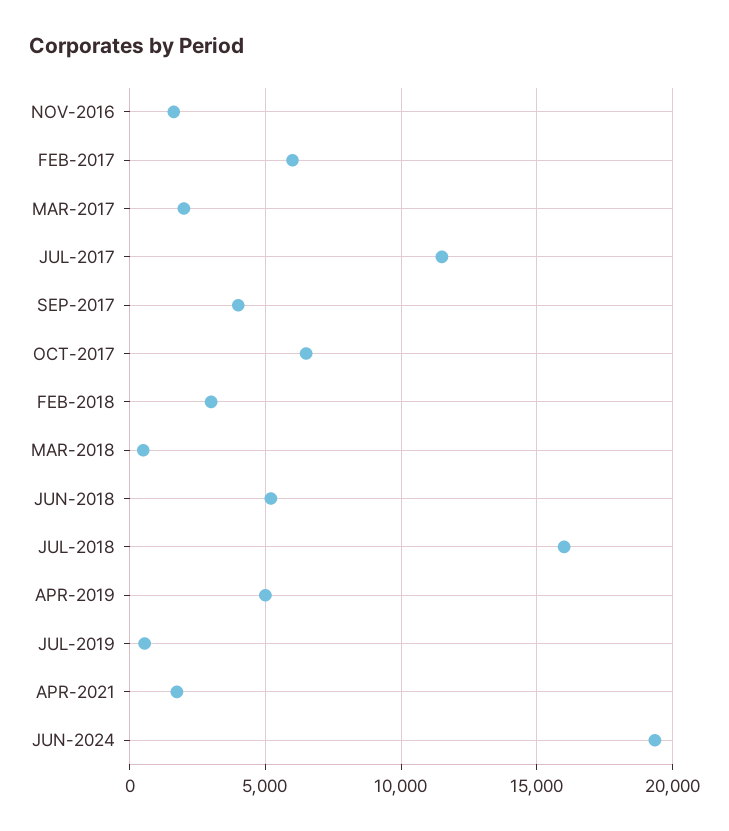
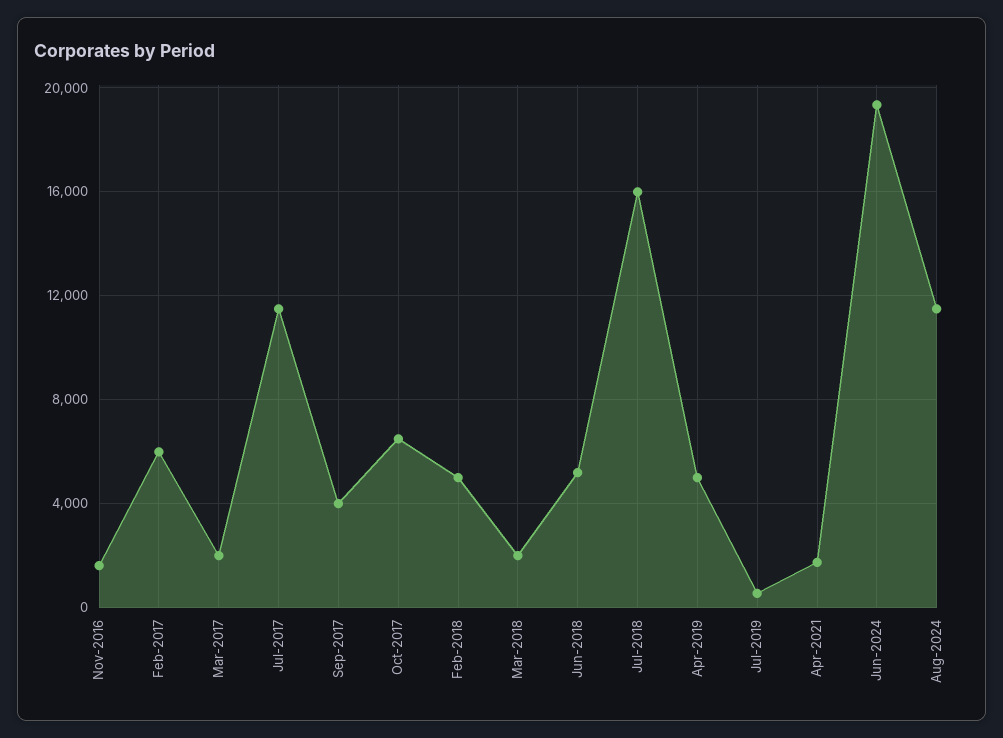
FEB-2018: 3000 -> 5000
MAR-2018: 500 -> 2000
Aug-2024: none -> 11500

